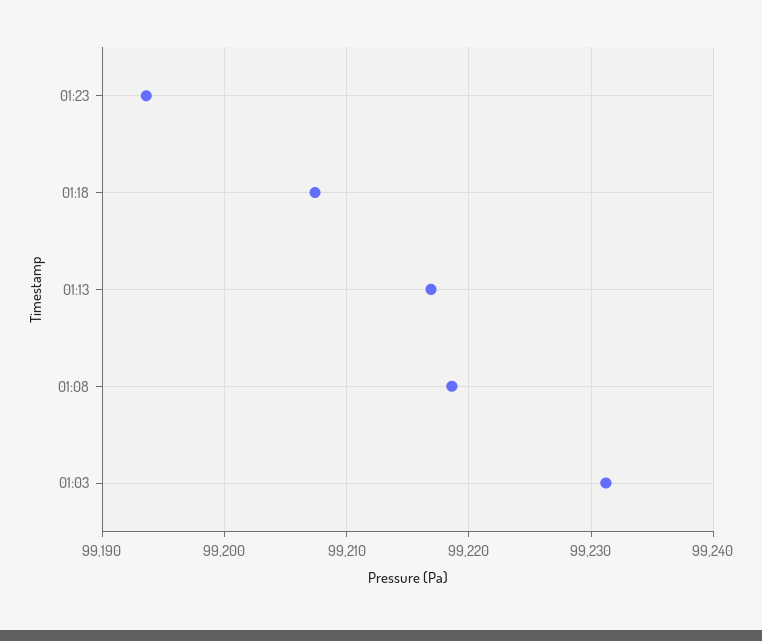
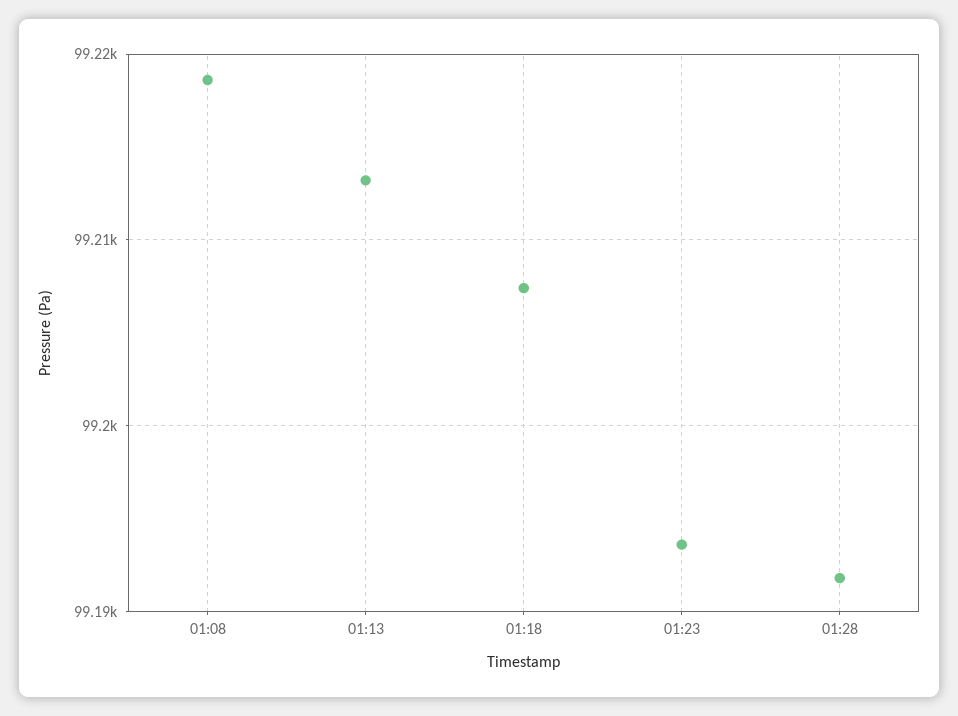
01:13: 99217 -> 99213
01:03: 99231 -> none
01:28: none -> 99192

